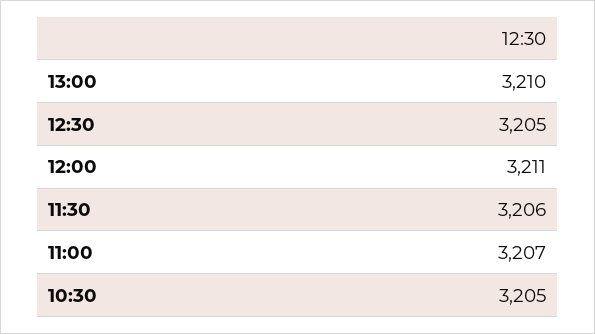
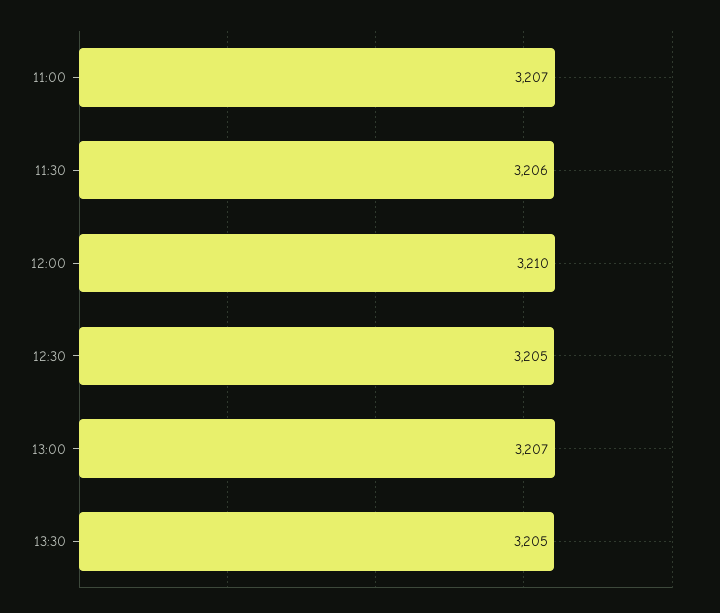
13:00: 3210 -> 3207
12:00: 3211 -> 3210
10:30: 3205 -> none
13:30: none -> 3205

